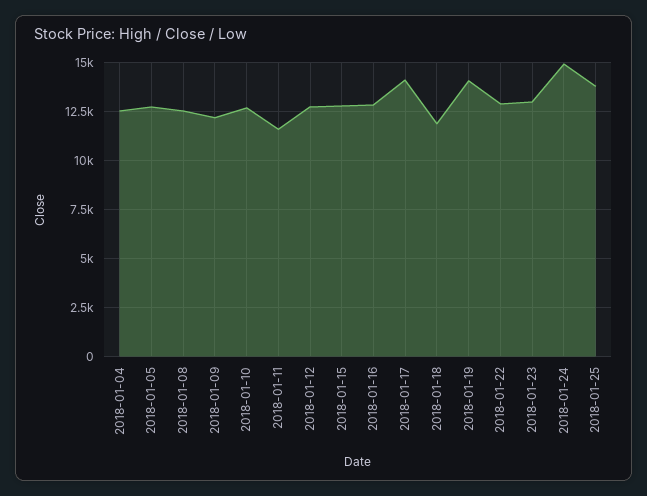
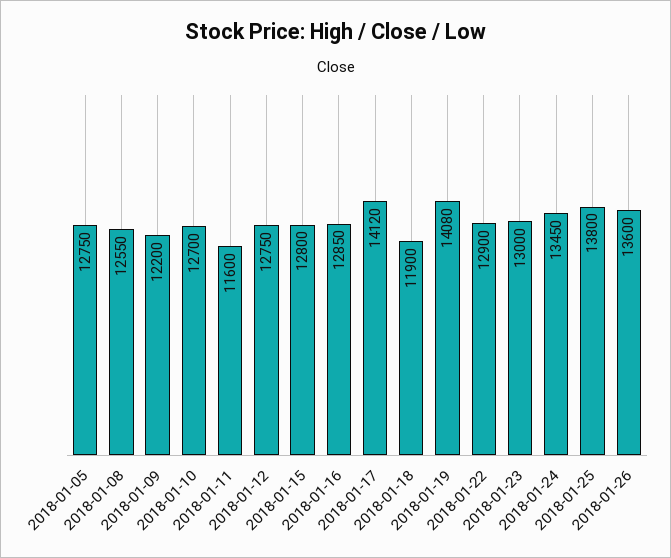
2018-01-04: 12500 -> none
2018-01-24: 15000 -> 13450
2018-01-26: none -> 13600

